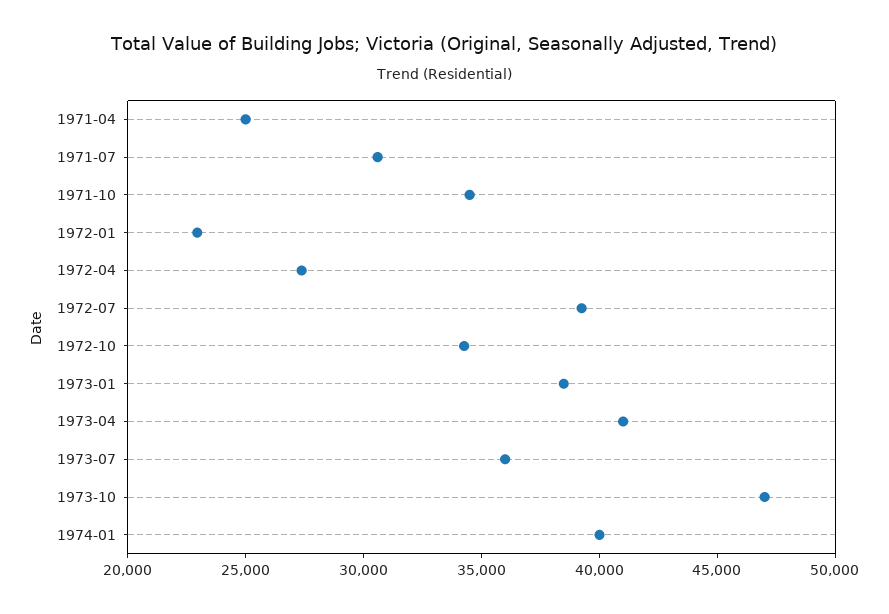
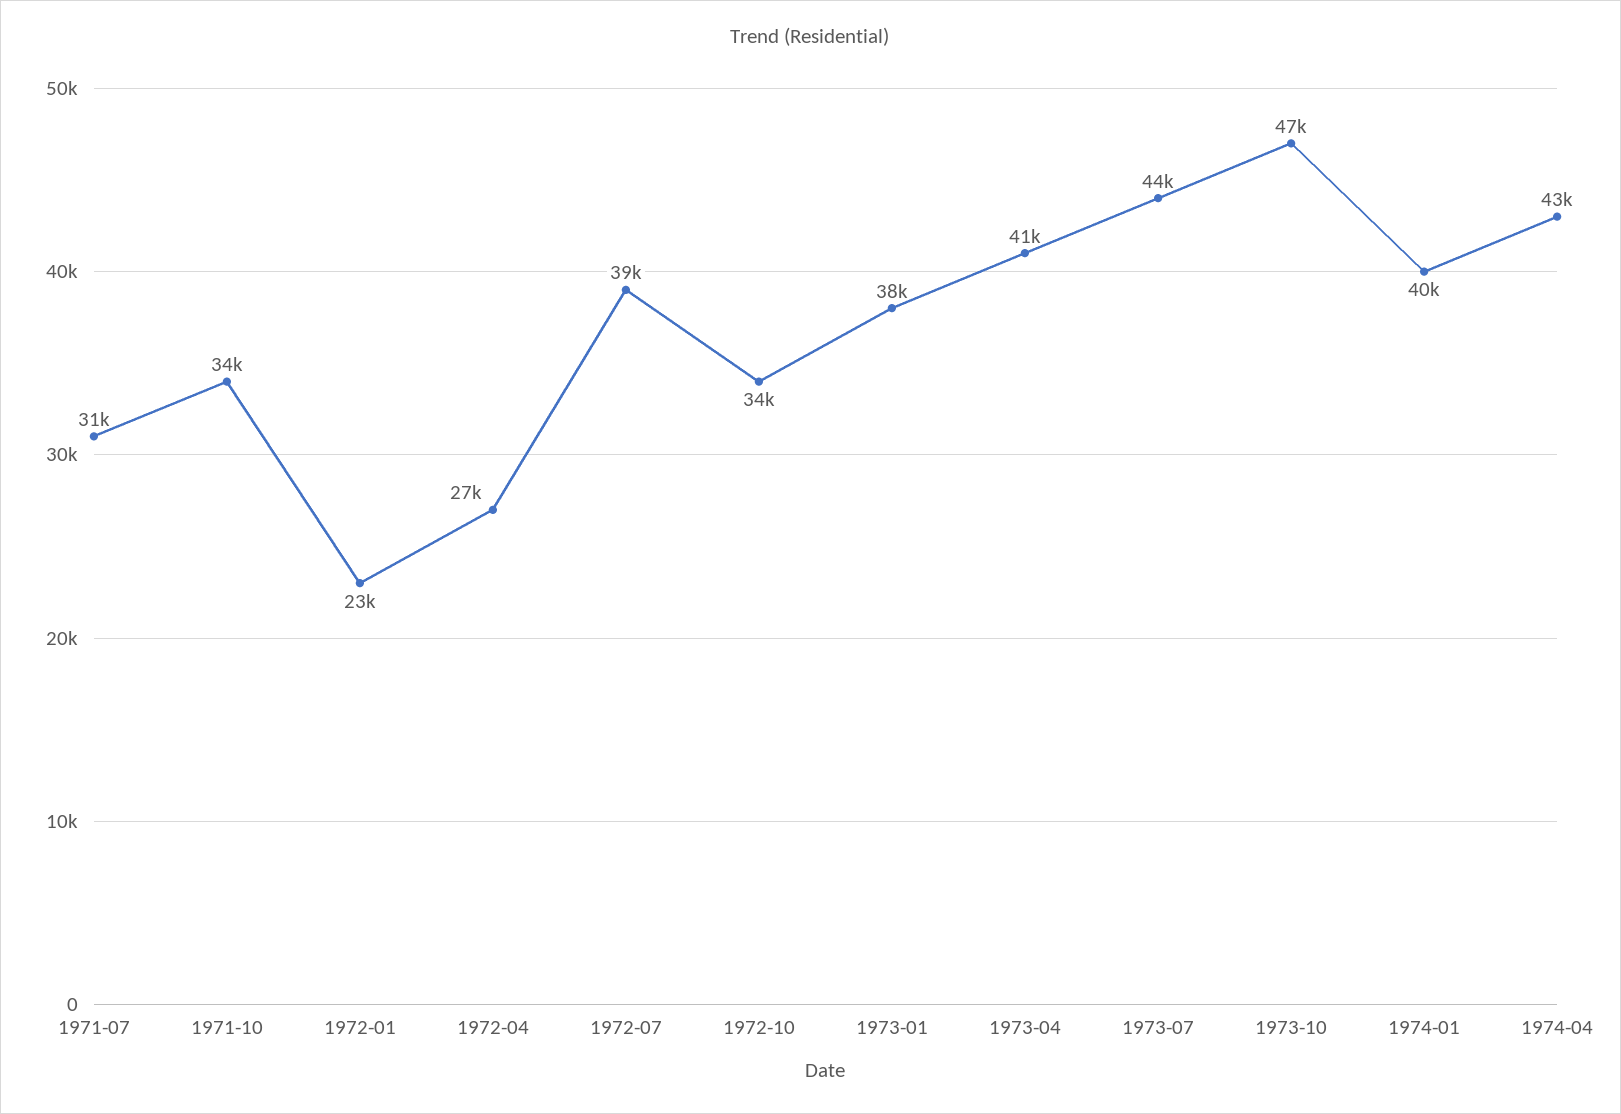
1971-04: 25000 -> none
1973-07: 36000 -> 44000
1974-04: none -> 43000

